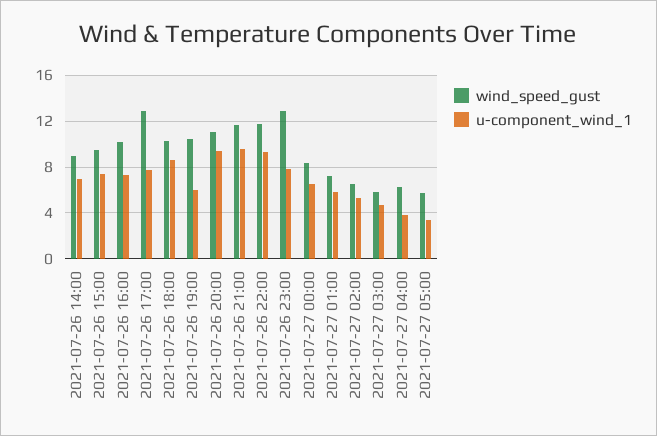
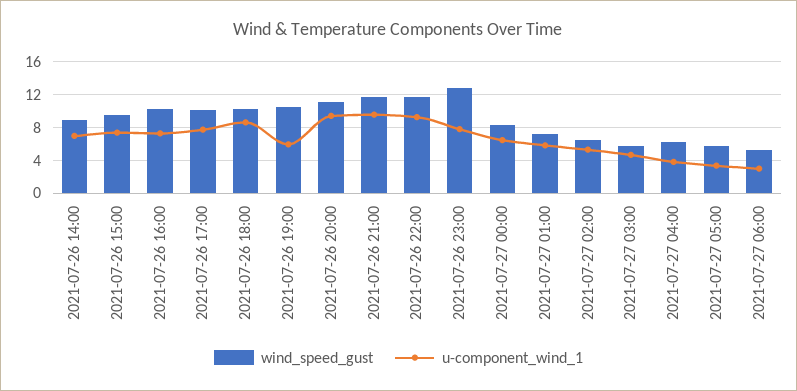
wind_speed_gust, 2021-07-26 17:00: 13 -> 10
wind_speed_gust, 2021-07-27 06:00: none -> 5
u-component_wind_1, 2021-07-27 06:00: none -> 3

